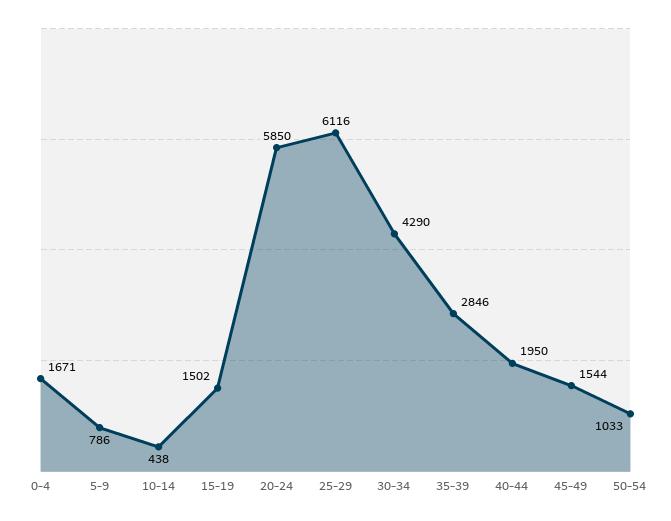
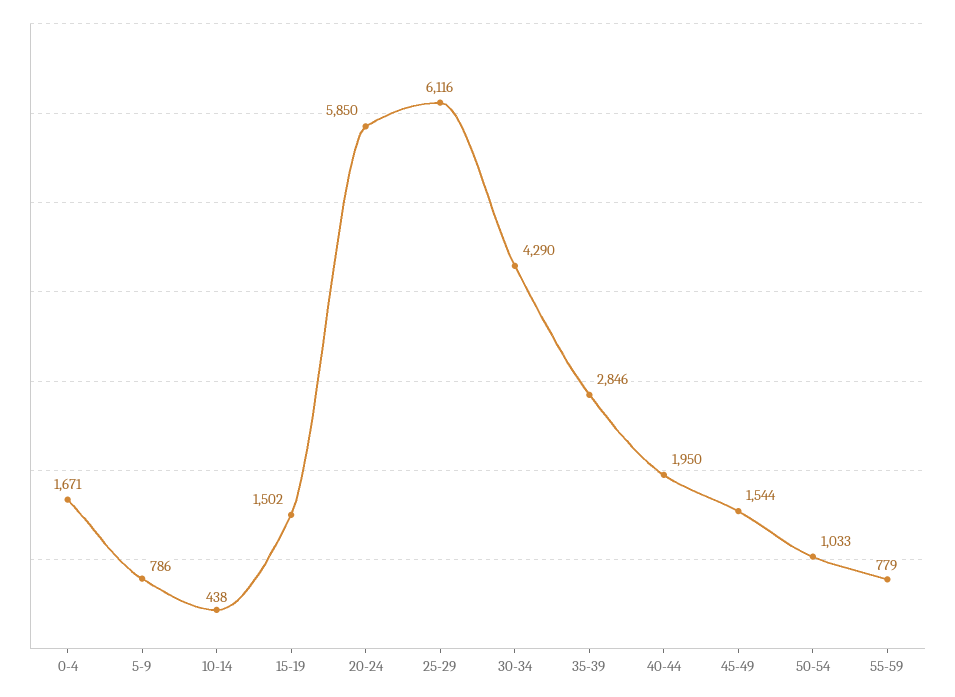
55-59: none -> 779

